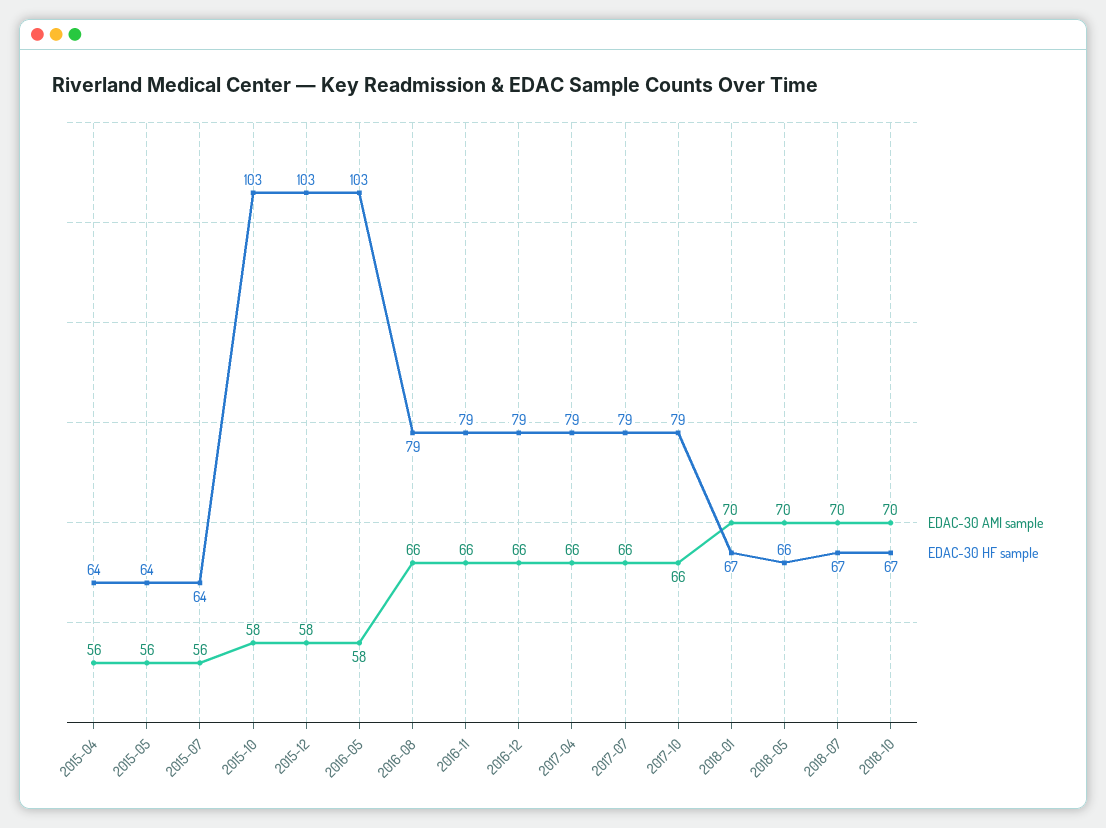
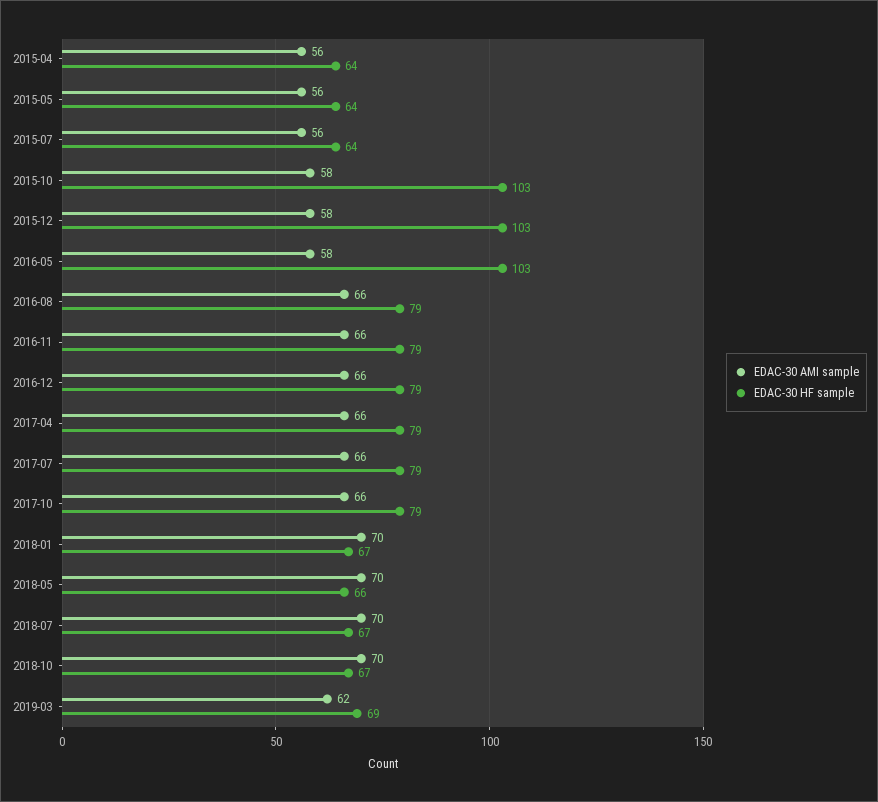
EDAC-30 AMI sample, 2019-03: none -> 62
EDAC-30 HF sample, 2019-03: none -> 69

